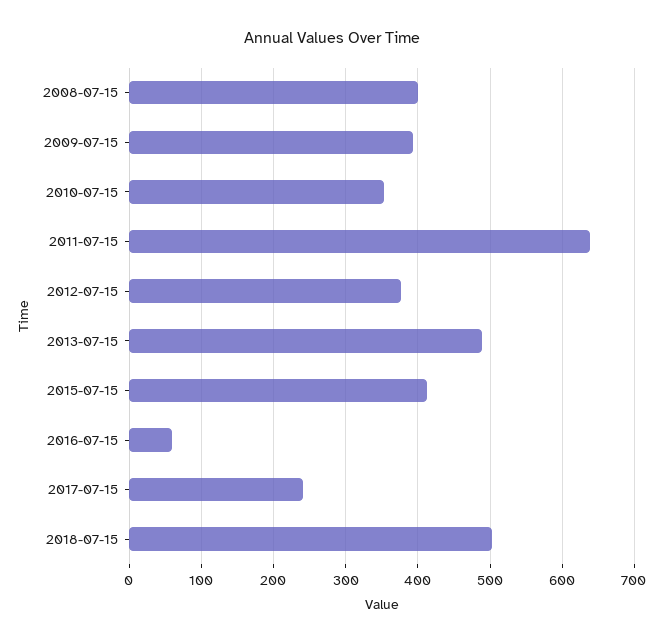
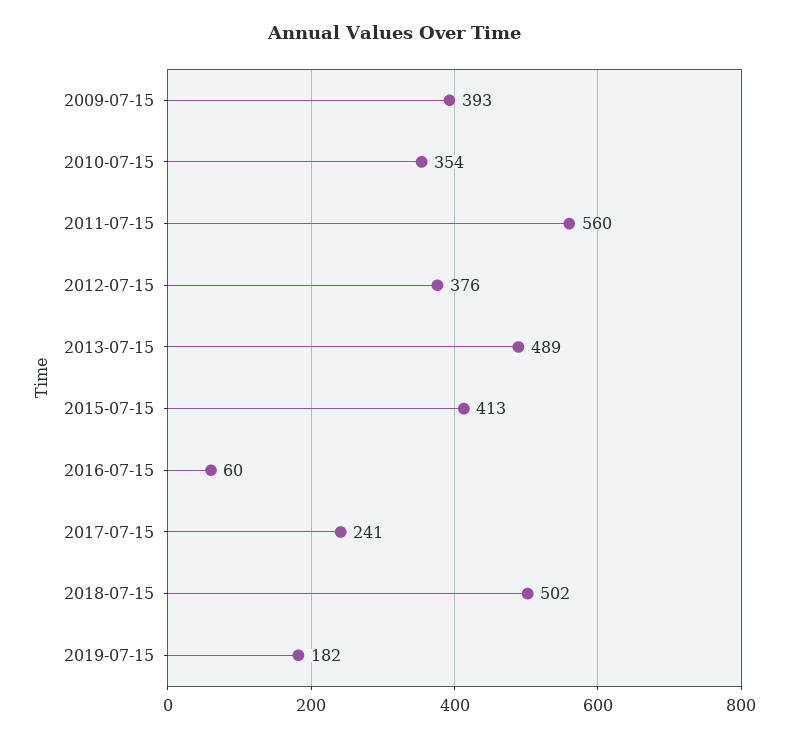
2008-07-15: 400 -> none
2011-07-15: 640 -> 560
2019-07-15: none -> 182

